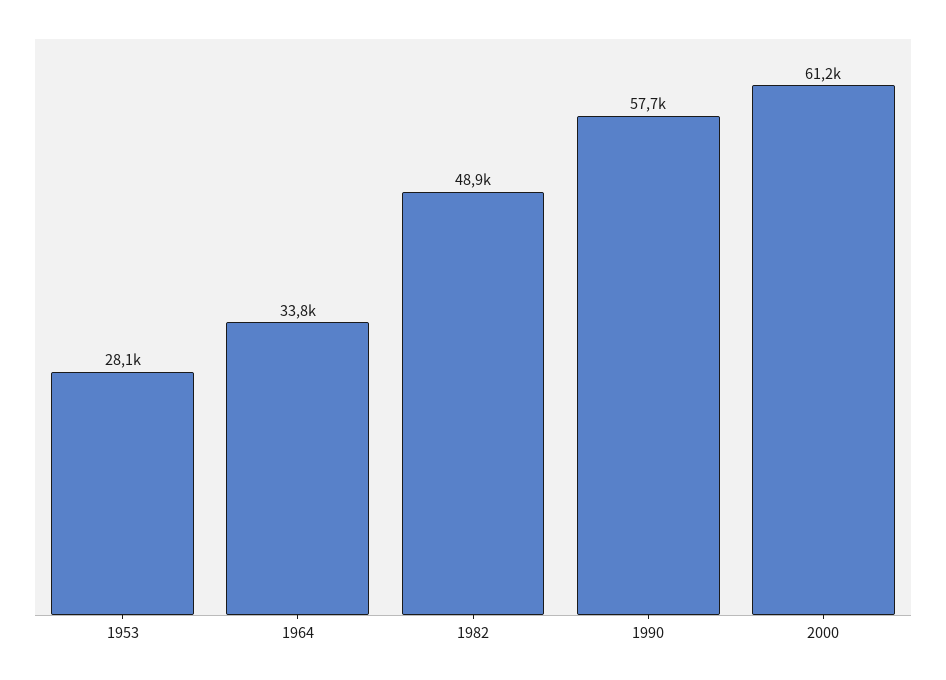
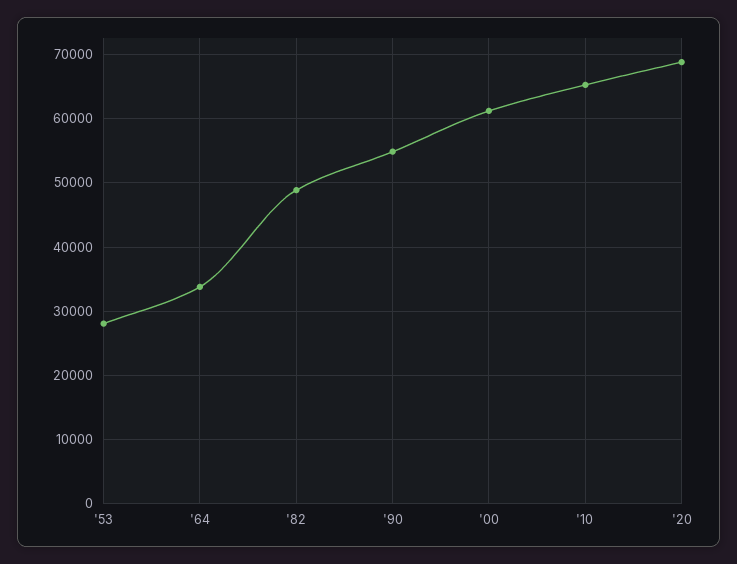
1990: 57700 -> 55000
'10: none -> 65000
'20: none -> 69000

